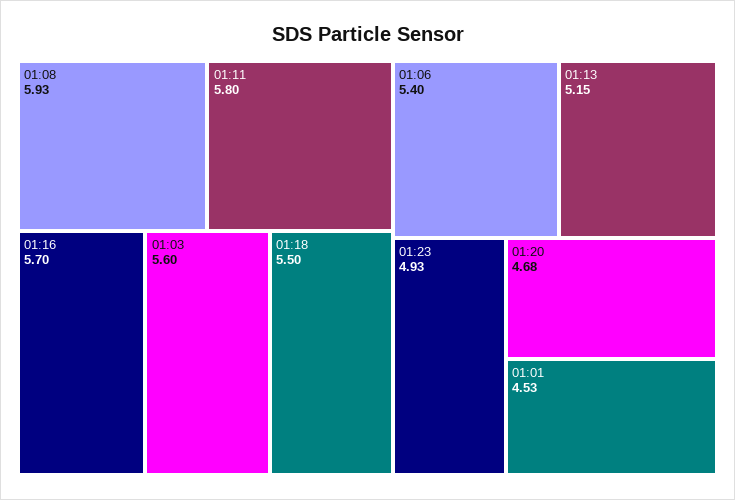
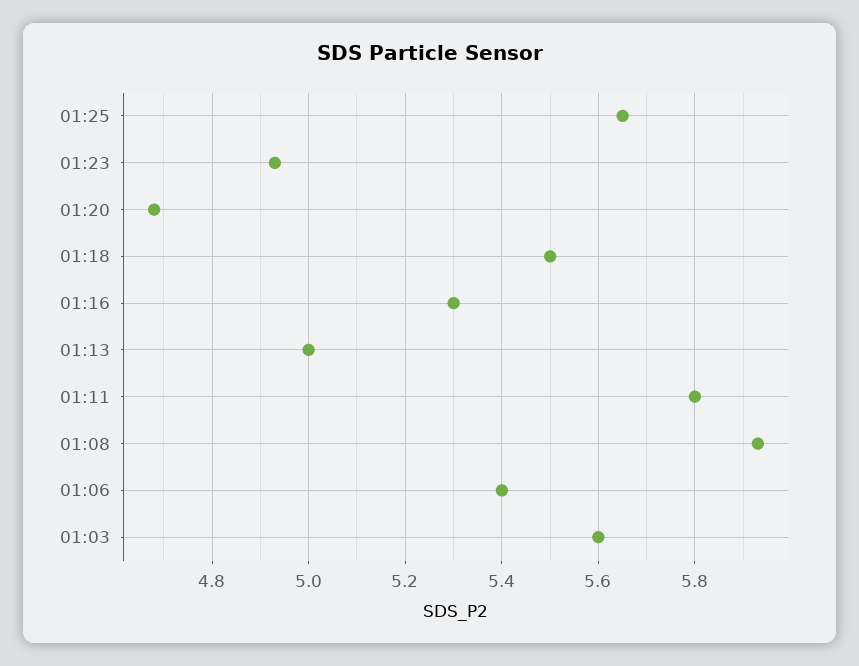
01:16: 5.7 -> 5.3
01:13: 5.15 -> 5
01:01: 4.53 -> none
01:25: none -> 5.65

